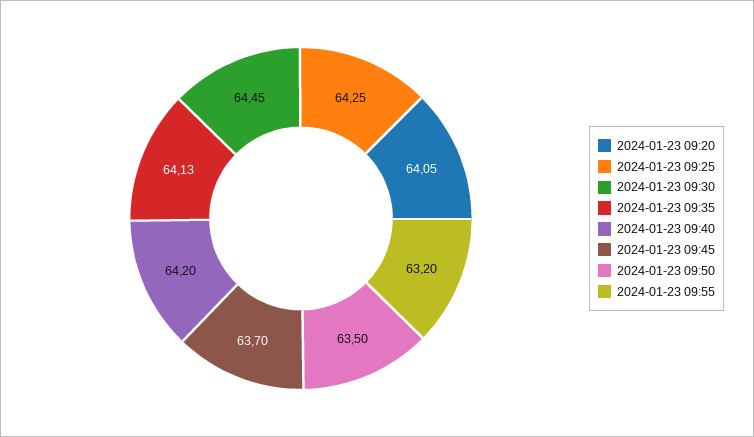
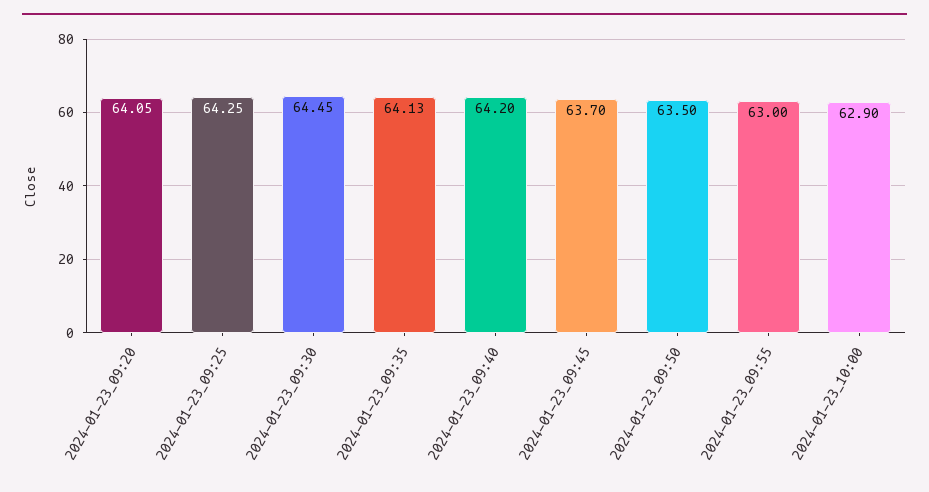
2024-01-23 09:55: 63.2 -> 63
2024-01-23_10:00: none -> 62.9

